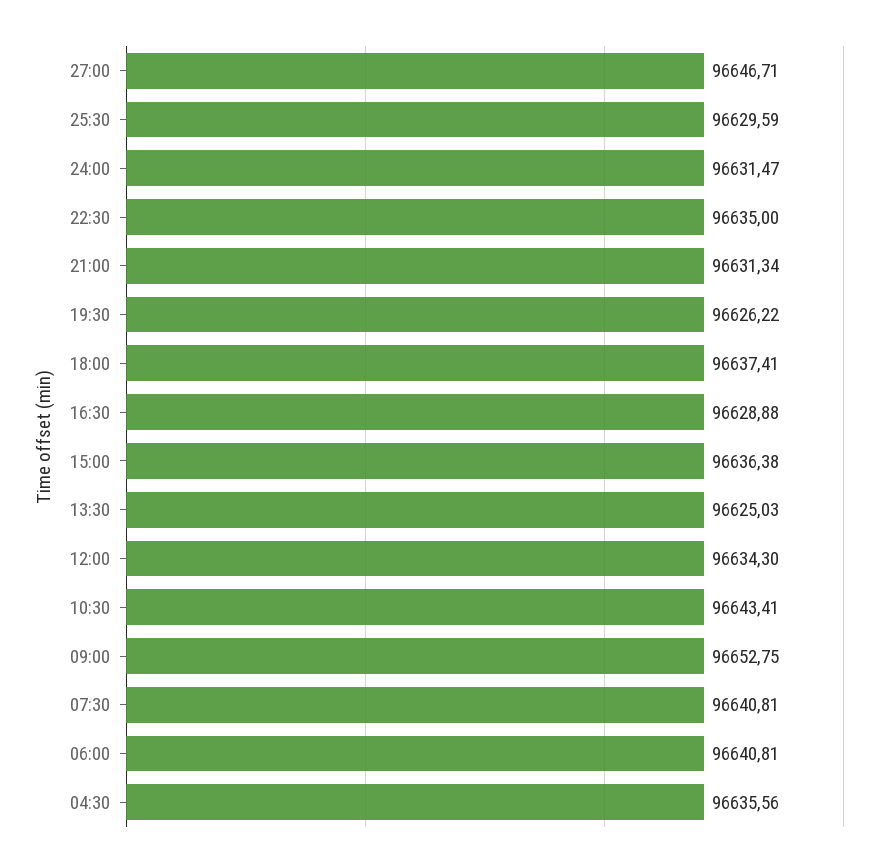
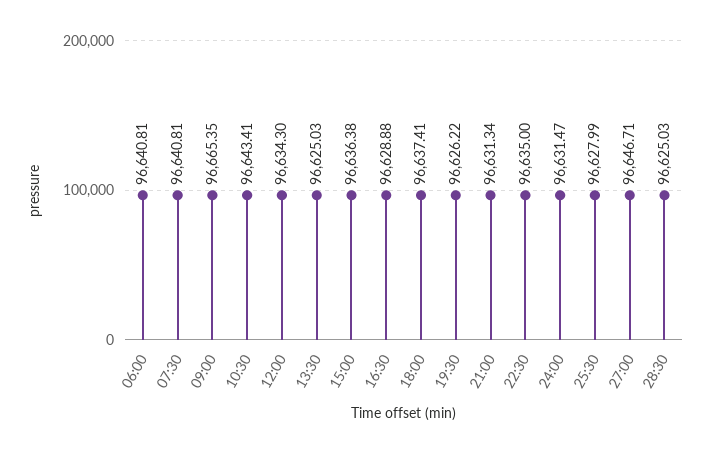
25:30: 96629.59 -> 96627.99
09:00: 96652.75 -> 96665.35
04:30: 96635.56 -> none
28:30: none -> 96625.03

